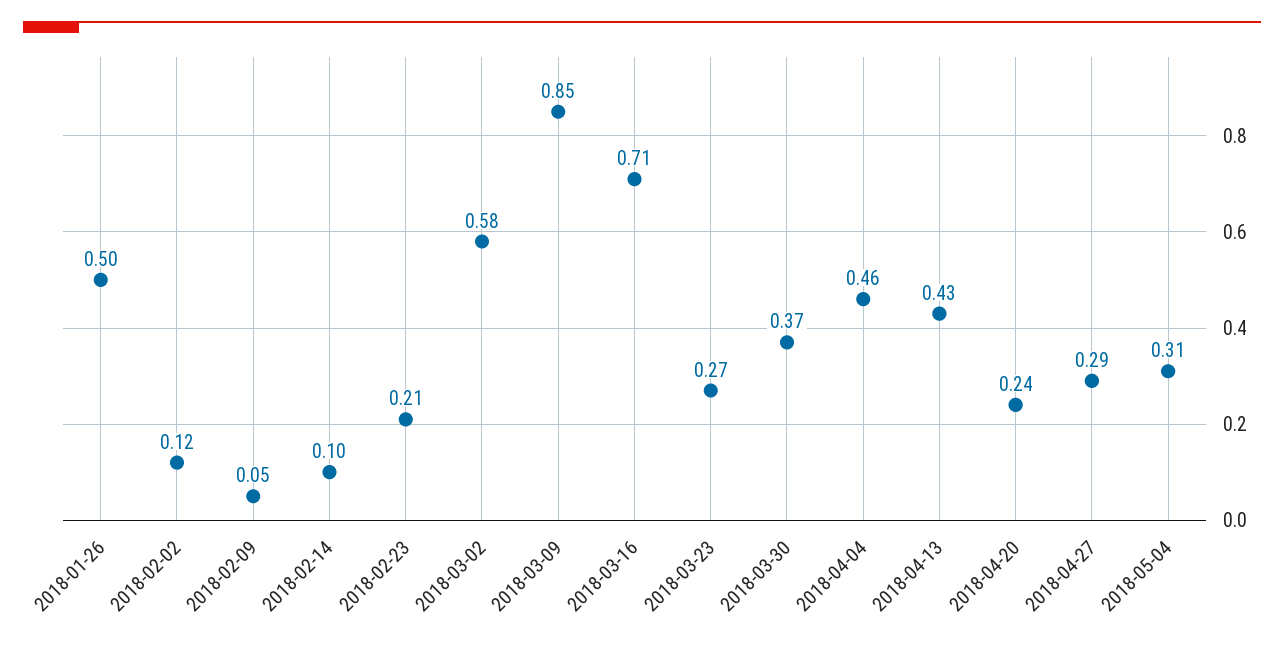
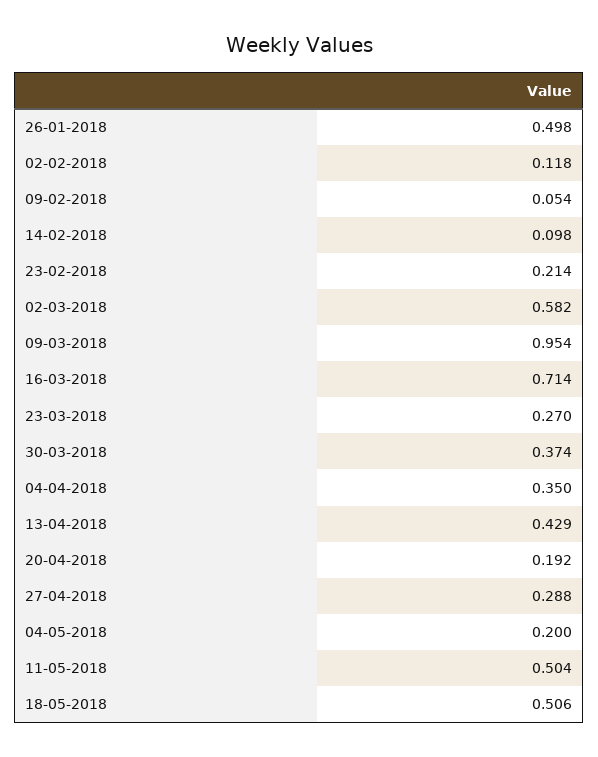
2018-03-09: 0.85 -> 0.954
2018-04-04: 0.46 -> 0.35
2018-04-20: 0.24 -> 0.192
2018-05-04: 0.31 -> 0.2
11-05-2018: none -> 0.504
18-05-2018: none -> 0.506

